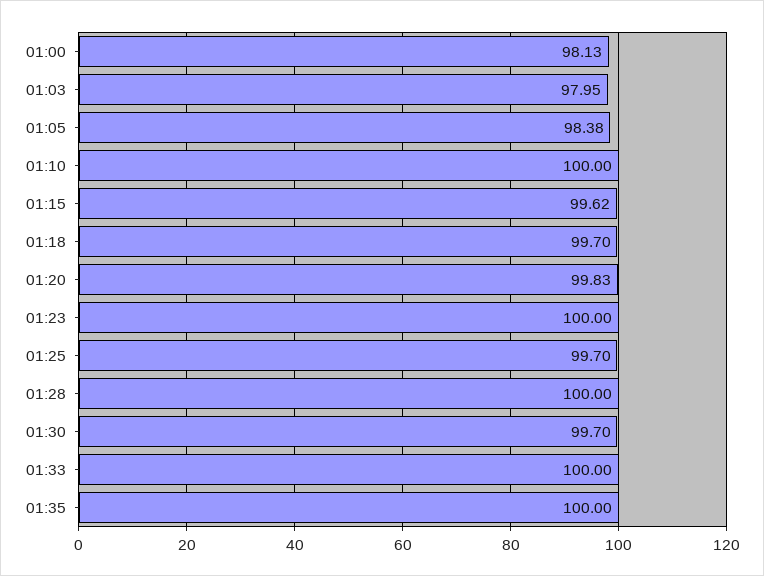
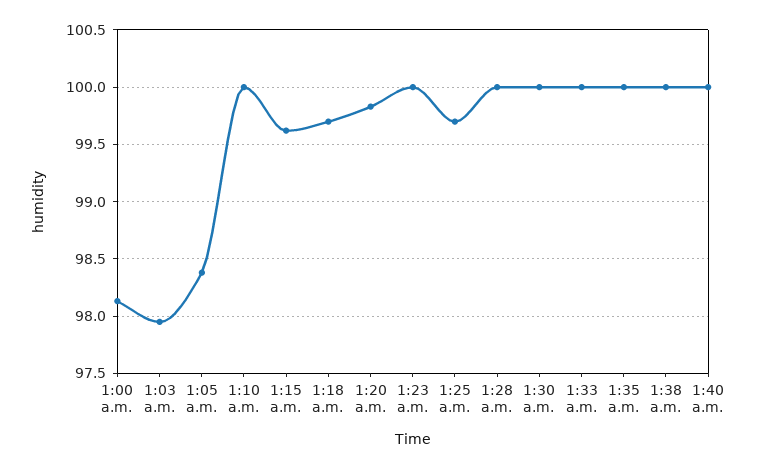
01:30: 99.7 -> 100
1:38 a.m.: none -> 100
1:40 a.m.: none -> 100

